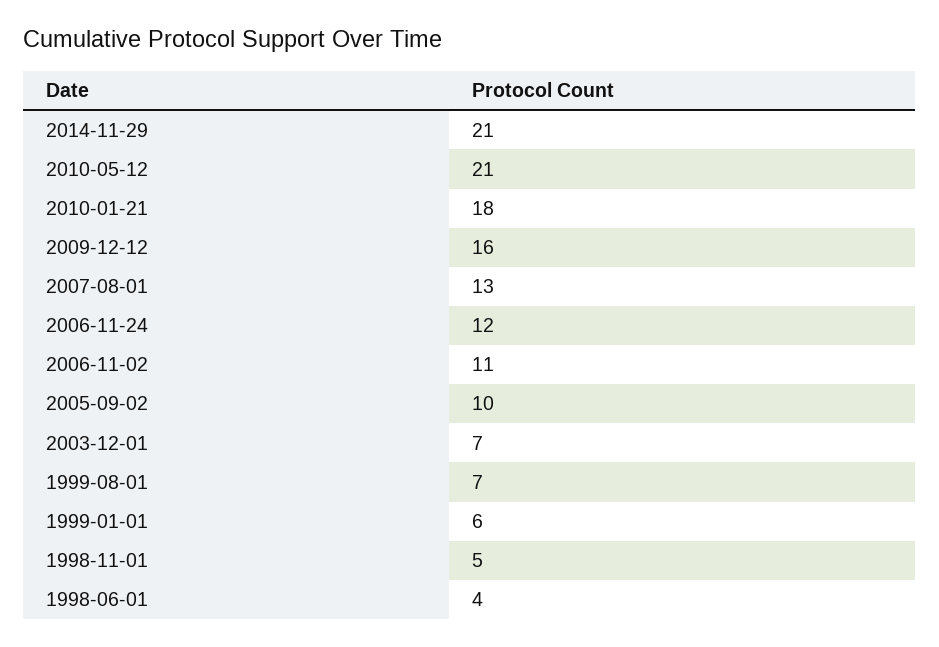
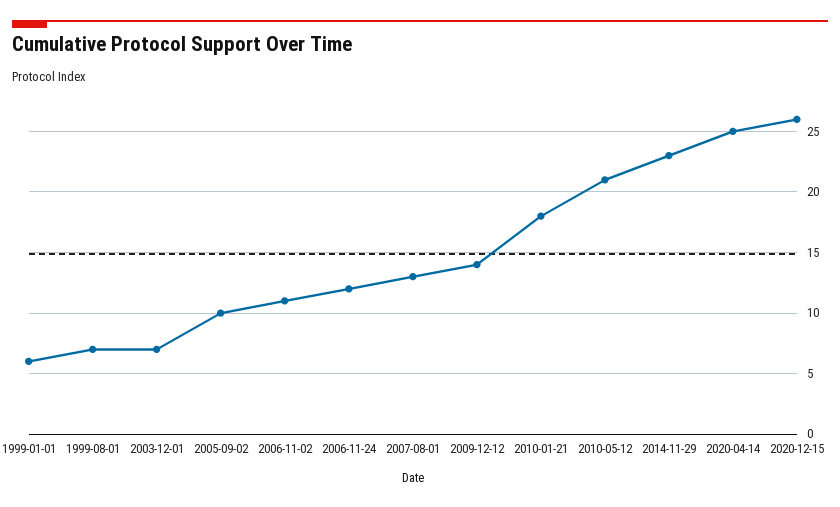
2014-11-29: 21 -> 23
2009-12-12: 16 -> 14
1998-11-01: 5 -> none
1998-06-01: 4 -> none
2020-04-14: none -> 25
2020-12-15: none -> 26

